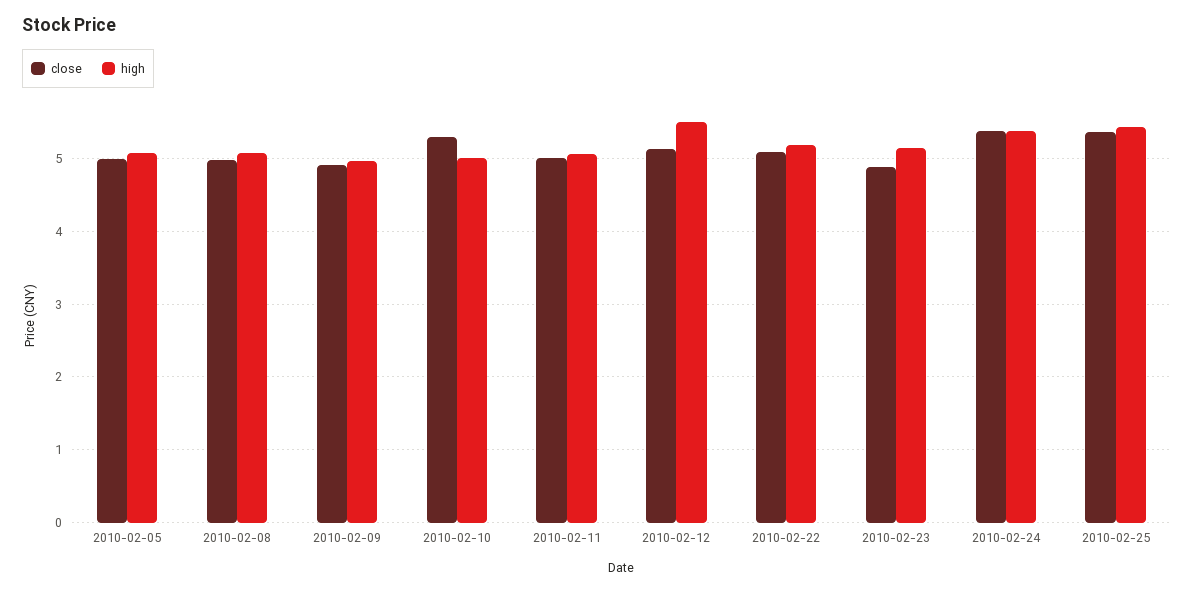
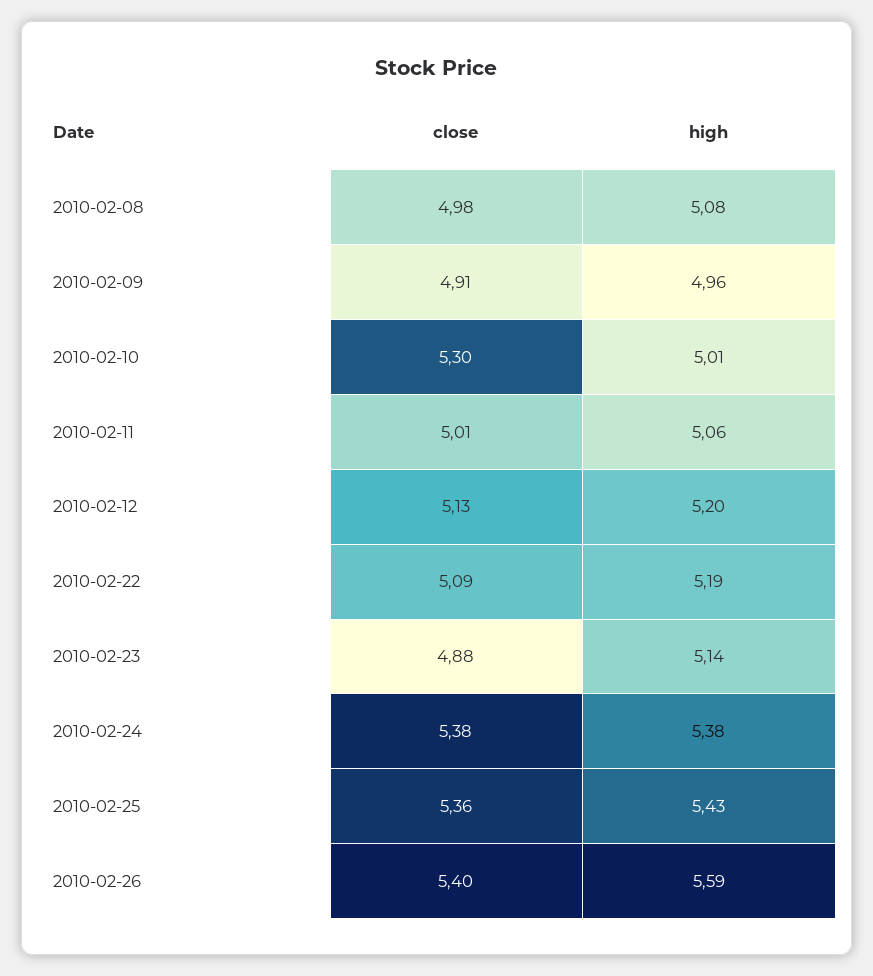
close, 2010-02-05: 5 -> none
high, 2010-02-05: 5.1 -> none
high, 2010-02-12: 5.5 -> 5.2
close, 2010-02-26: none -> 5.4
high, 2010-02-26: none -> 5.59

